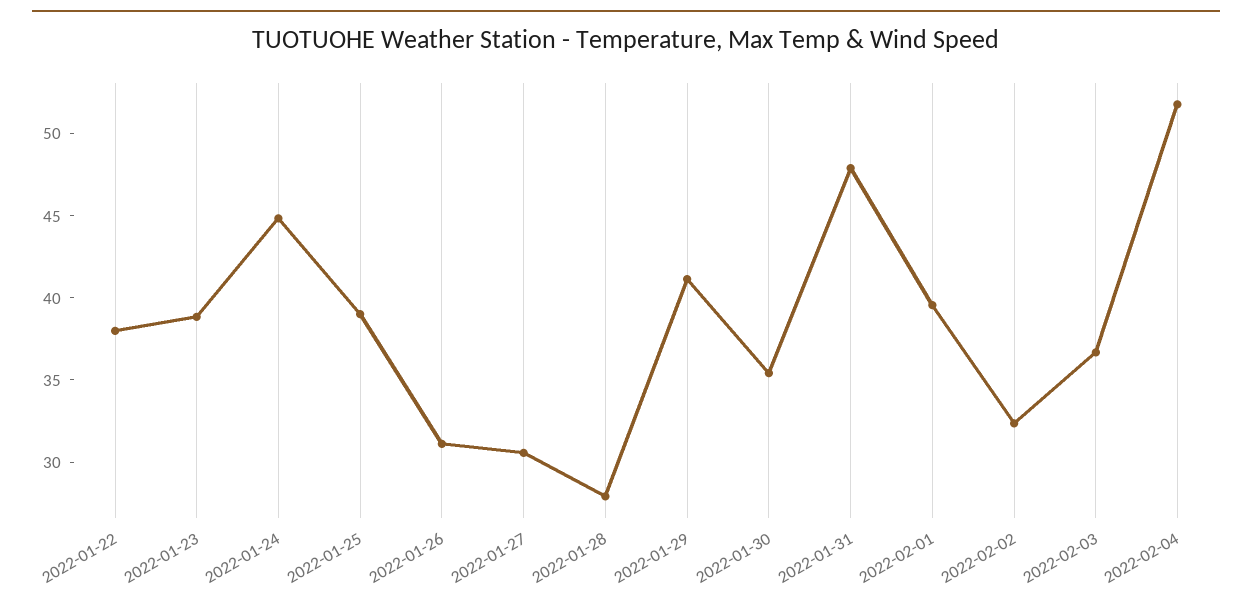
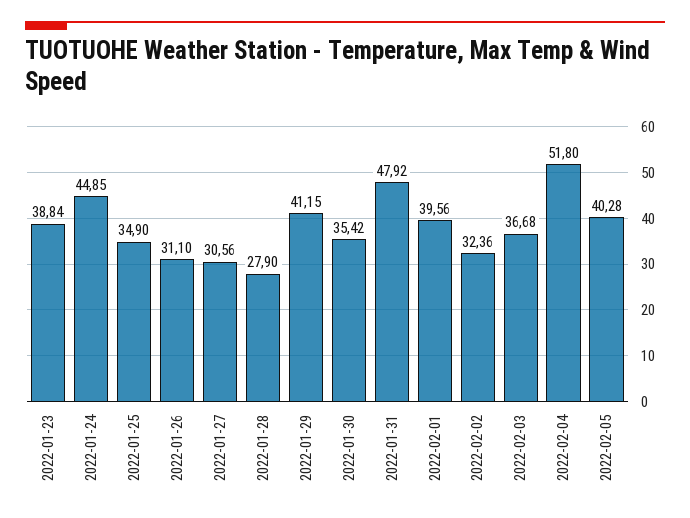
2022-01-22: 38 -> none
2022-01-25: 39 -> 34.9
2022-02-05: none -> 40.28

